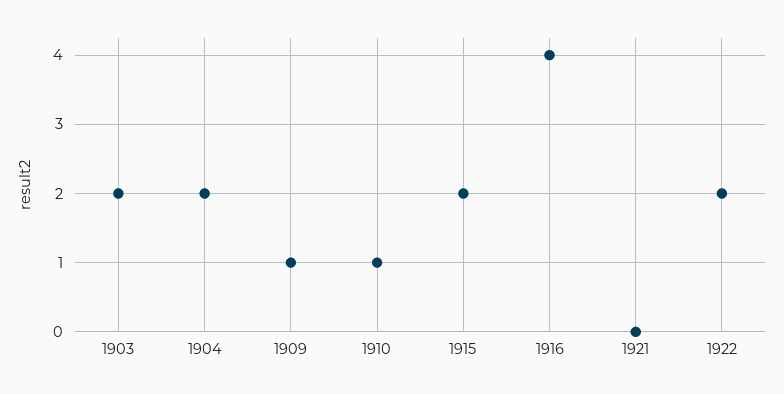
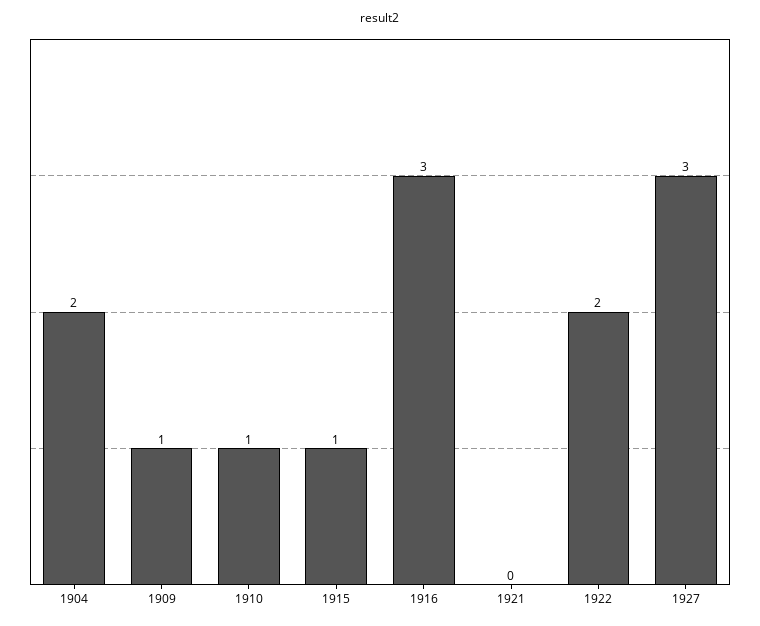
1903: 2 -> none
1915: 2 -> 1
1916: 4 -> 3
1927: none -> 3

